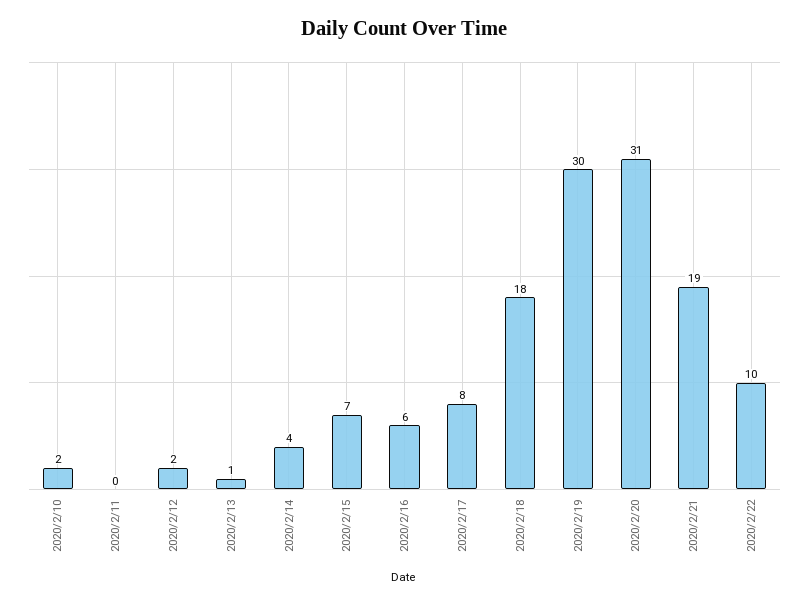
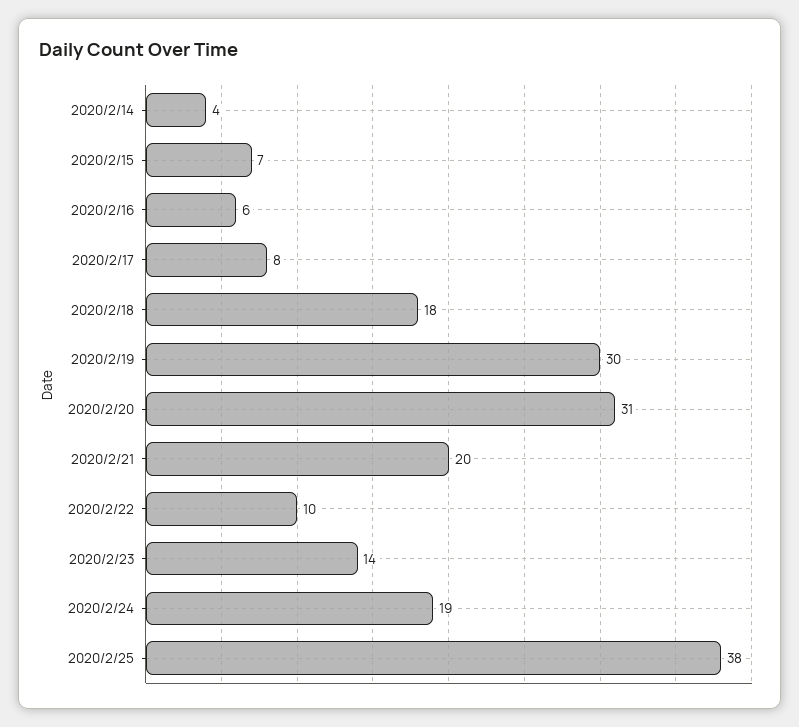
2020/2/10: 2 -> none
2020/2/11: 0 -> none
2020/2/12: 2 -> none
2020/2/13: 1 -> none
2020/2/21: 19 -> 20
2020/2/23: none -> 14
2020/2/24: none -> 19
2020/2/25: none -> 38

